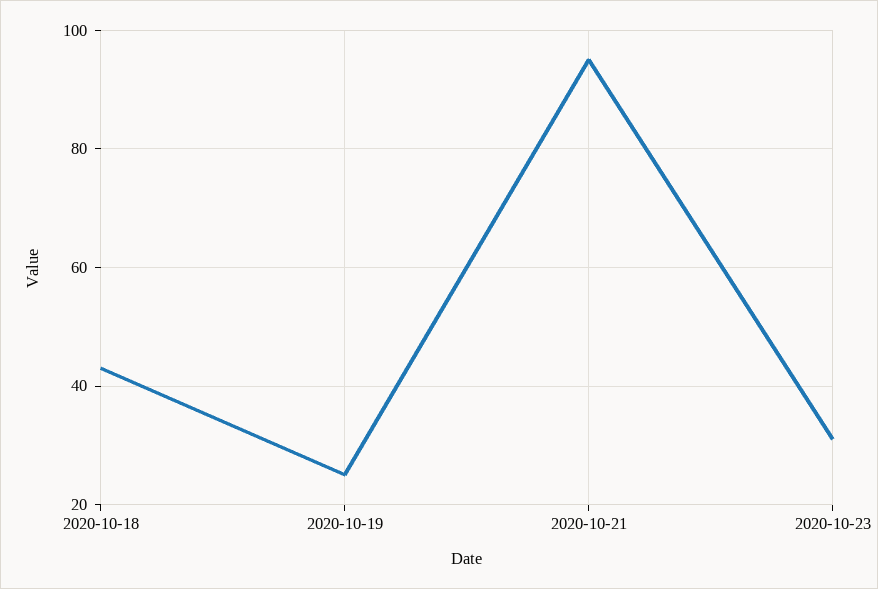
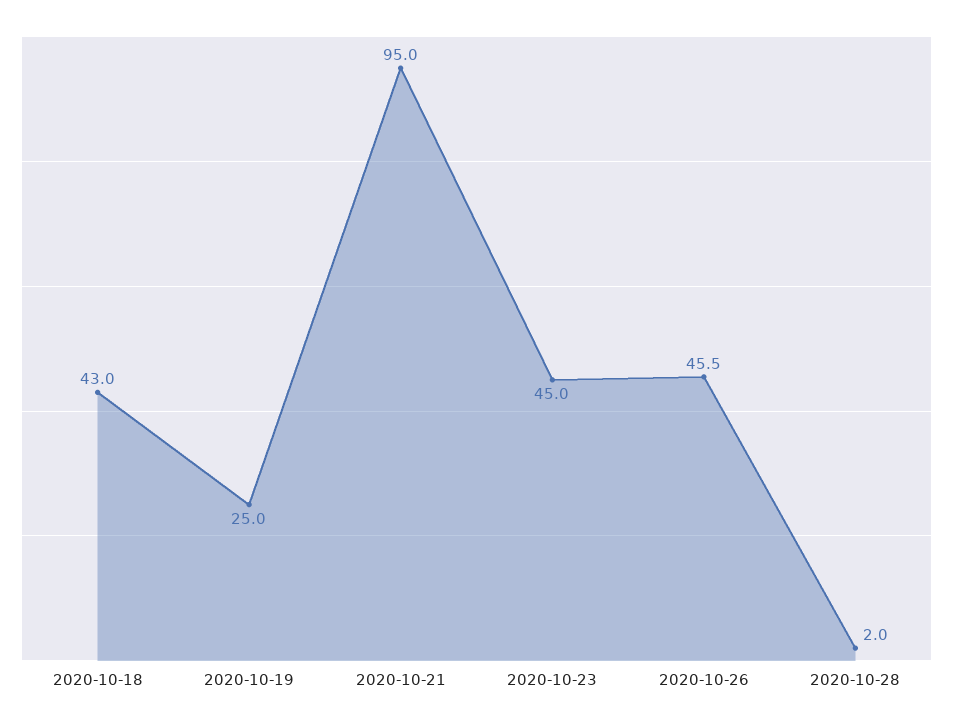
2020-10-23: 30 -> 45
2020-10-26: none -> 45.5
2020-10-28: none -> 2

